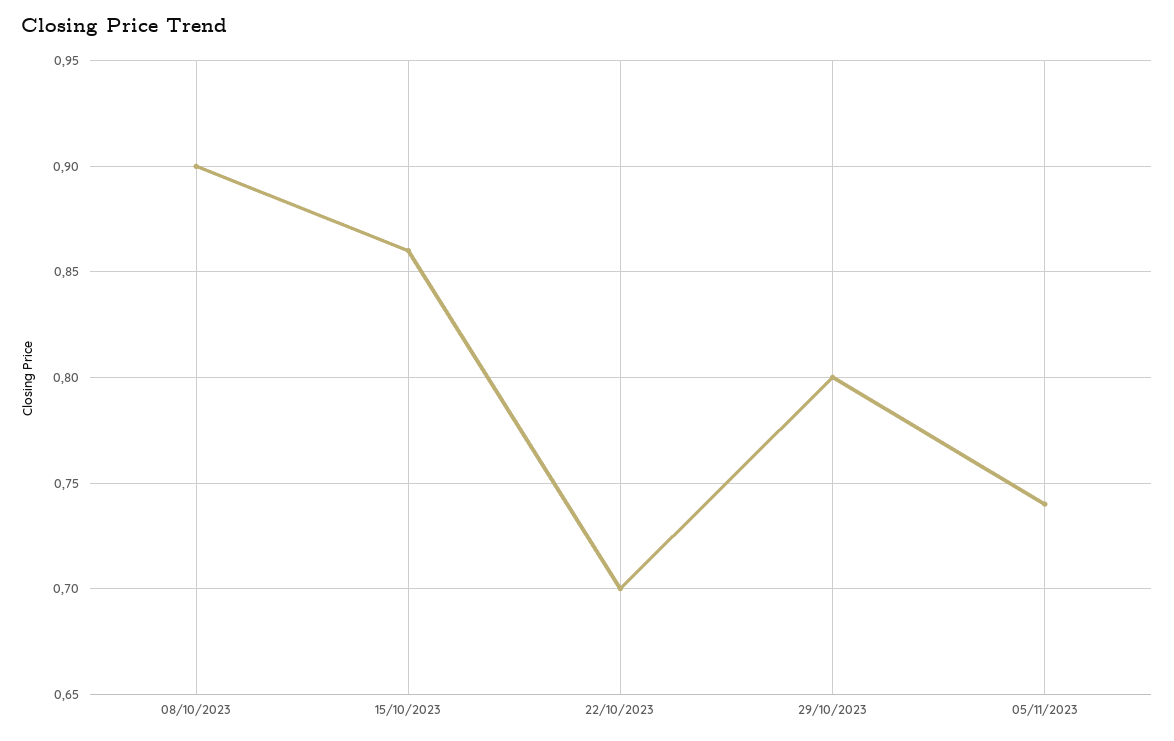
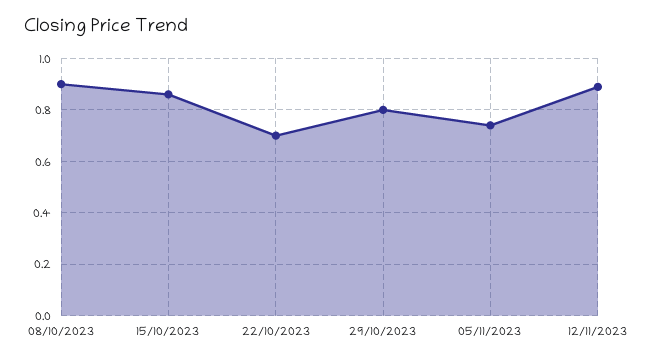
12/11/2023: none -> 0.9

